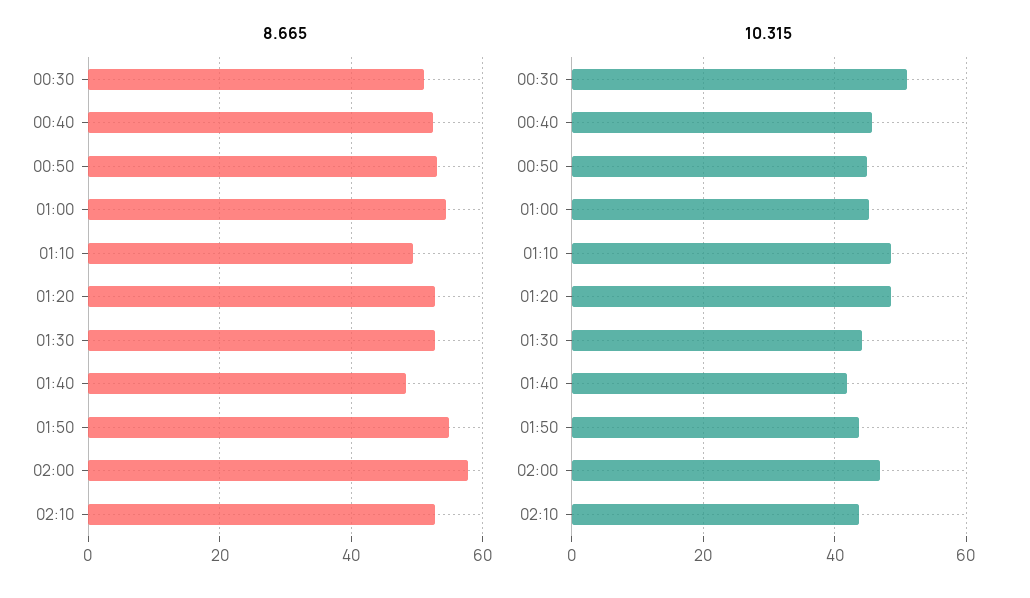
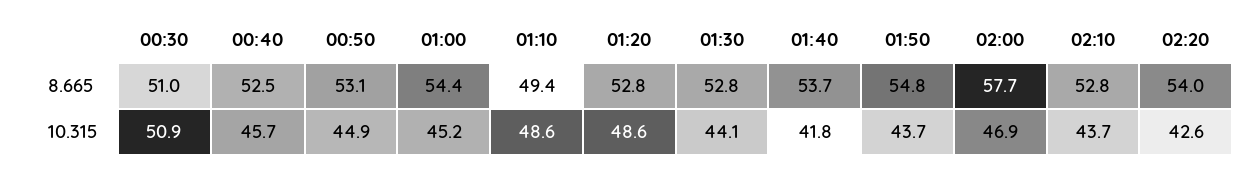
8.665, 01:40: 48 -> 53.7
8.665, 02:20: none -> 54
10.315, 02:20: none -> 42.6

